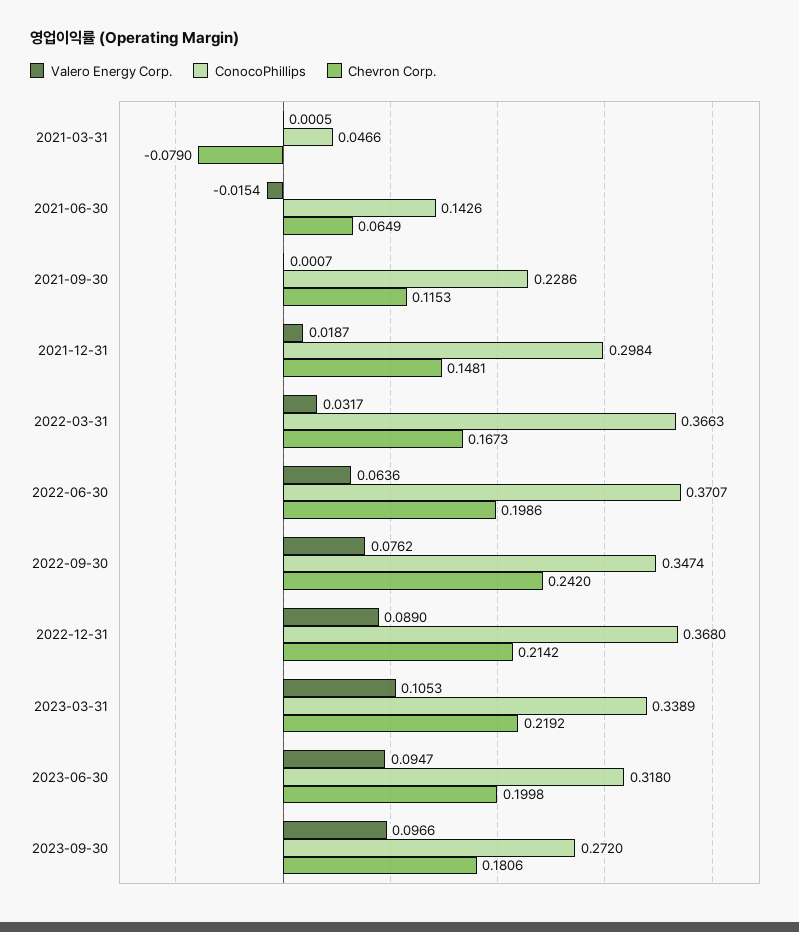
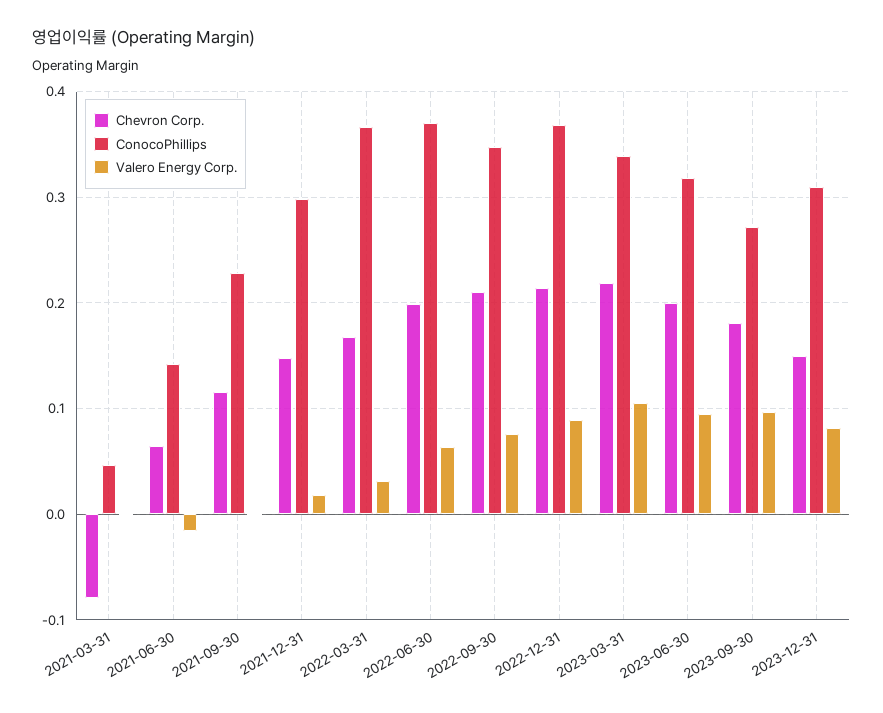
Chevron Corp., 2022-09-30: 0.242 -> 0.21
Chevron Corp., 2023-12-31: none -> 0.15
ConocoPhillips, 2023-12-31: none -> 0.31
Valero Energy Corp., 2023-12-31: none -> 0.08

